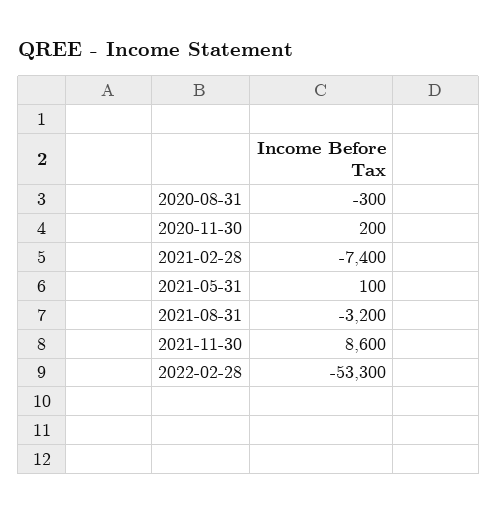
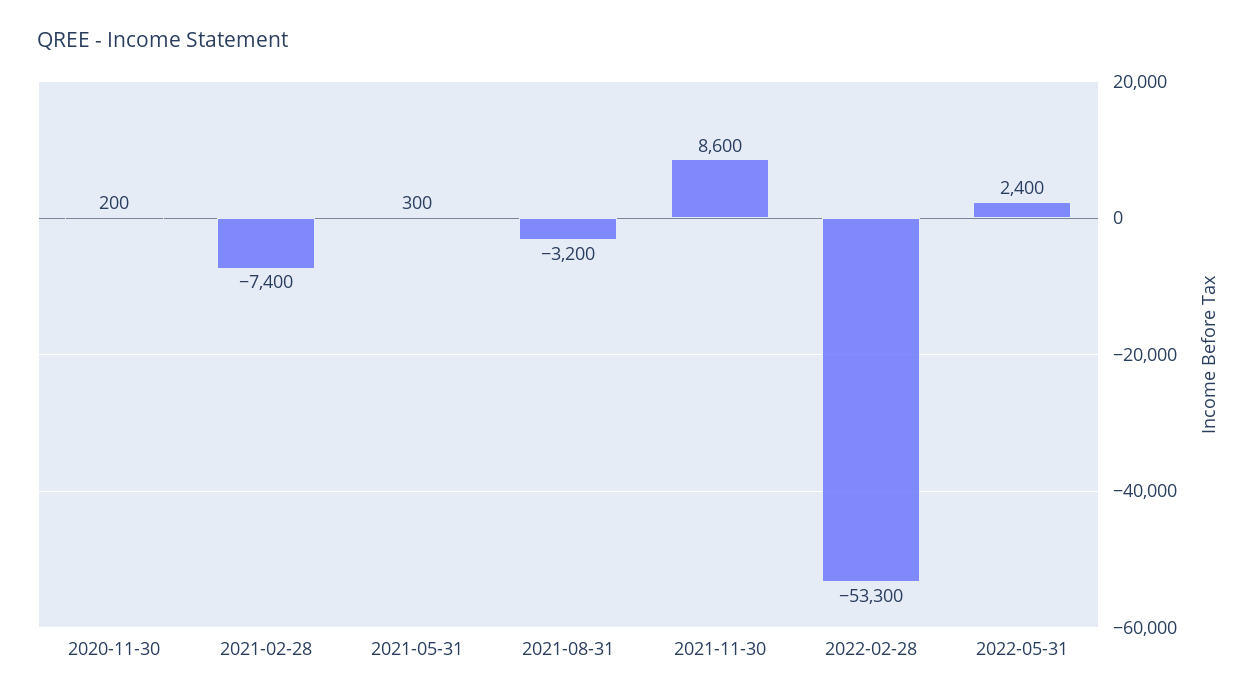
2020-08-31: -300 -> none
2021-05-31: 100 -> 300
2022-05-31: none -> 2400

